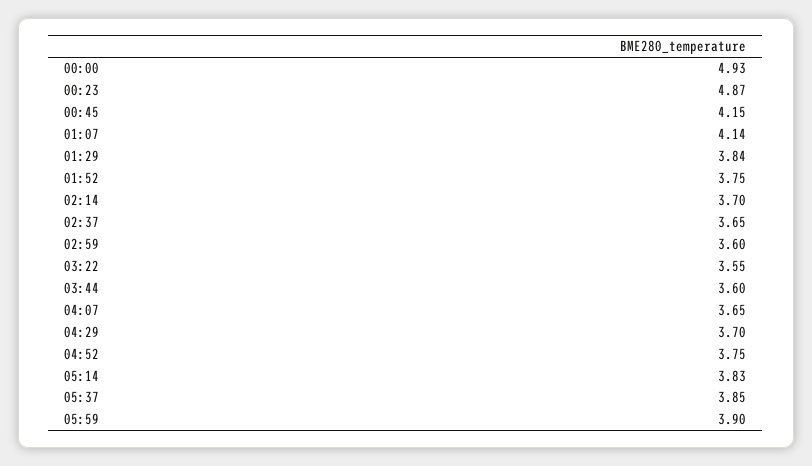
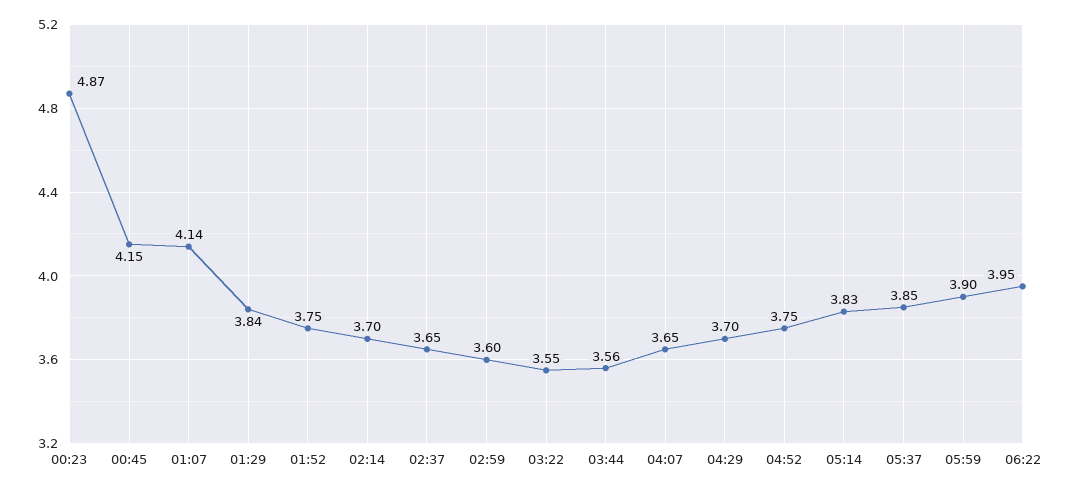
00:00: 4.93 -> none
03:44: 3.6 -> 3.56
06:22: none -> 3.95

